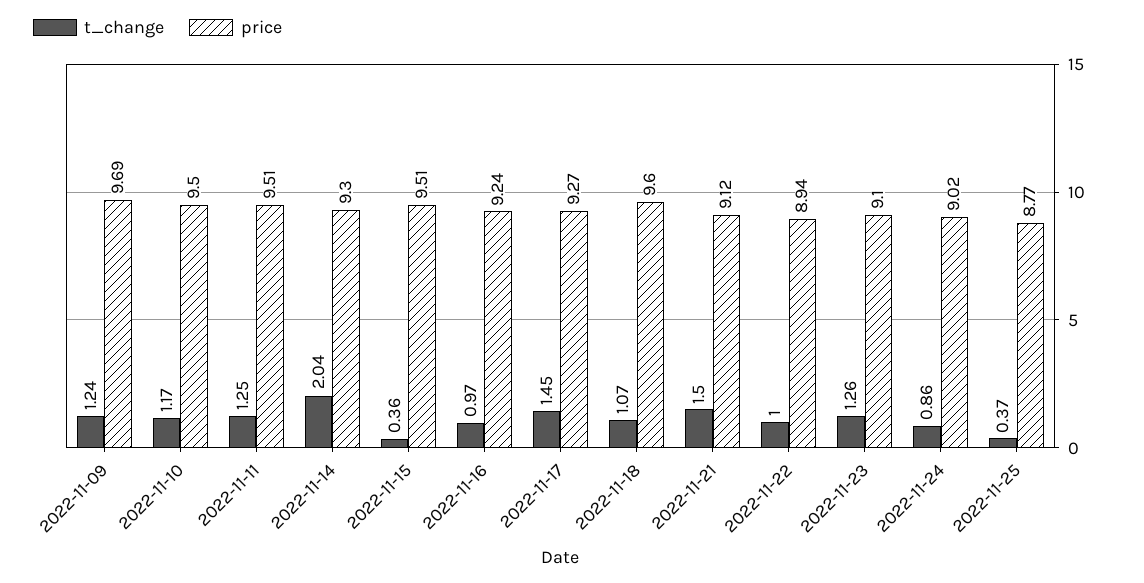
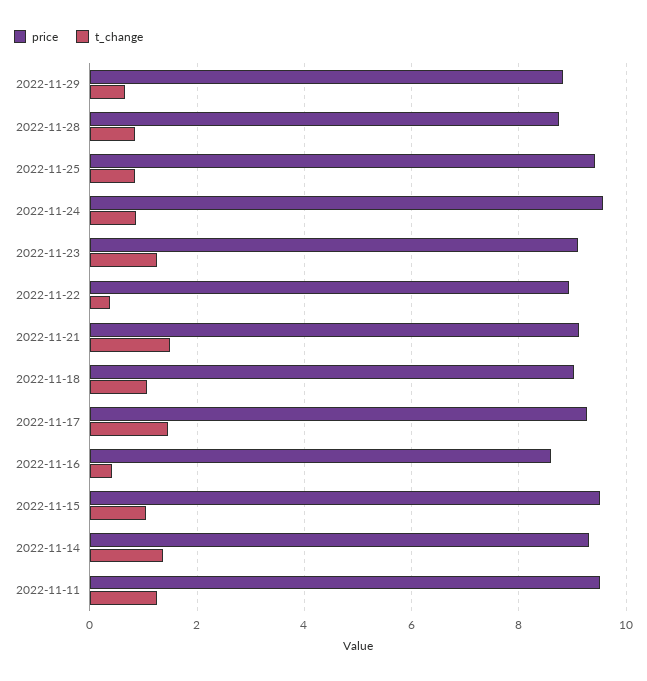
t_change, 2022-11-09: 1.24 -> none
price, 2022-11-09: 9.69 -> none
t_change, 2022-11-10: 1.17 -> none
price, 2022-11-10: 9.5 -> none
t_change, 2022-11-14: 2.04 -> 1.4
t_change, 2022-11-15: 0.36 -> 1
t_change, 2022-11-16: 0.97 -> 0.4
price, 2022-11-16: 9.24 -> 8.6
price, 2022-11-18: 9.6 -> 9
t_change, 2022-11-22: 1 -> 0.4
price, 2022-11-24: 9.02 -> 9.6
t_change, 2022-11-25: 0.37 -> 0.8
price, 2022-11-25: 8.77 -> 9.4
price, 2022-11-29: none -> 8.8
t_change, 2022-11-29: none -> 0.6
price, 2022-11-28: none -> 8.8
t_change, 2022-11-28: none -> 0.8

